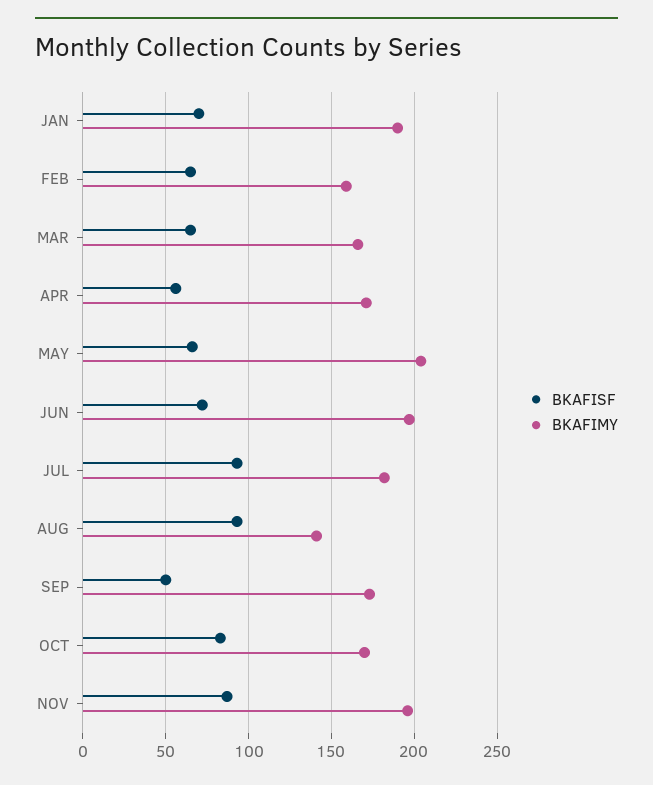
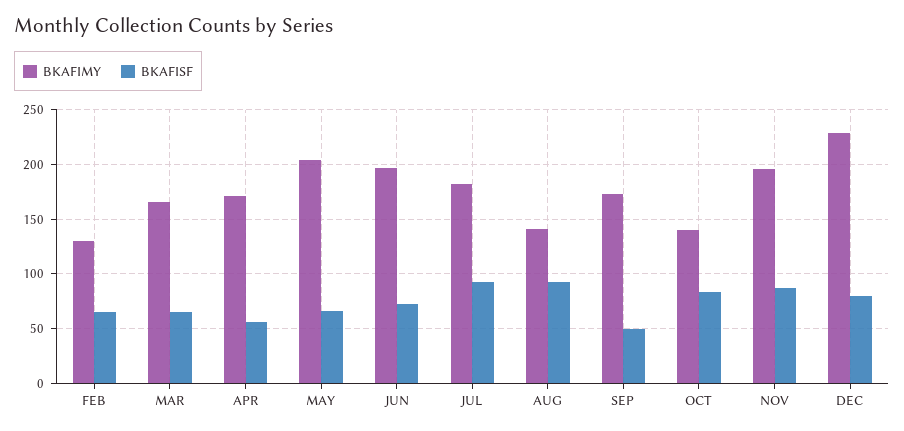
BKAFISF, JAN: 70 -> none
BKAFIMY, JAN: 190 -> none
BKAFIMY, FEB: 160 -> 130
BKAFIMY, OCT: 170 -> 140
BKAFIMY, DEC: none -> 230
BKAFISF, DEC: none -> 80

